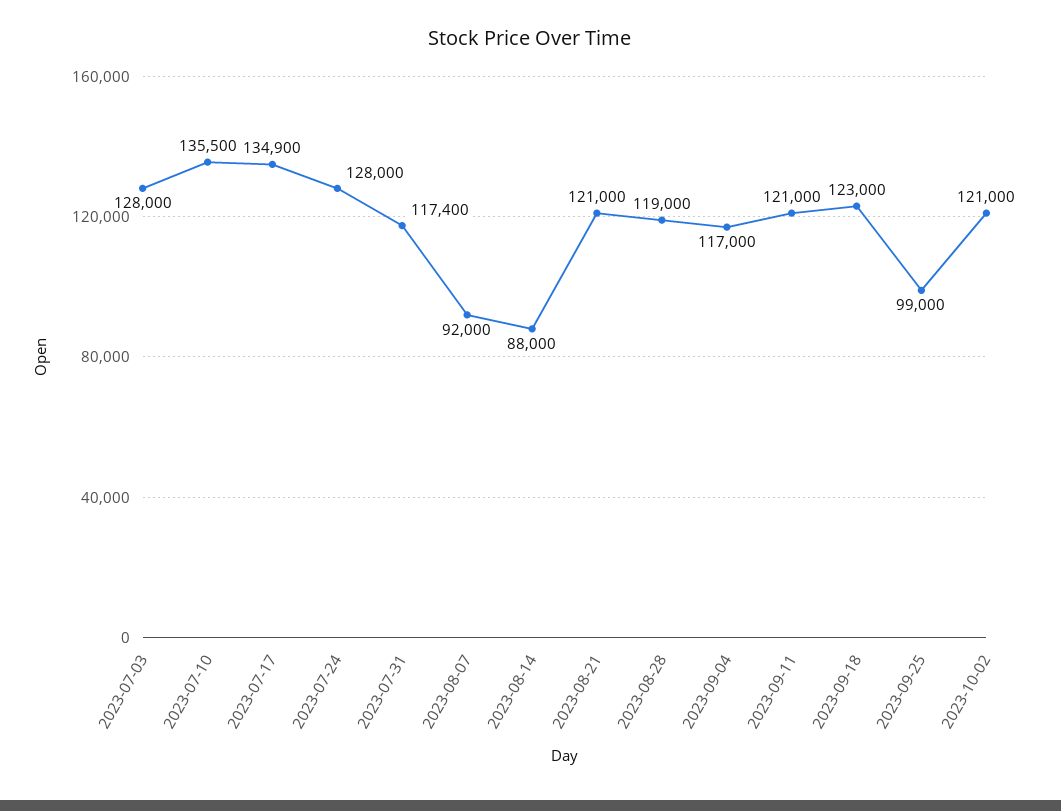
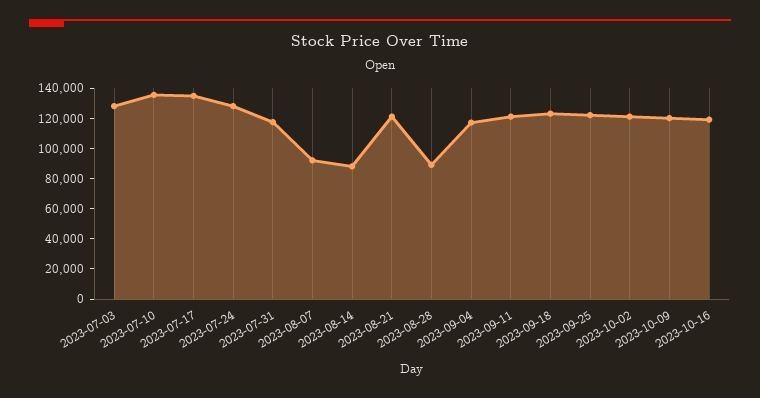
2023-08-28: 119000 -> 90000
2023-09-25: 99000 -> 120000
2023-10-09: none -> 120000
2023-10-16: none -> 120000

